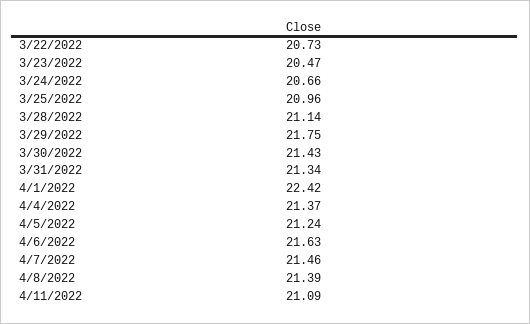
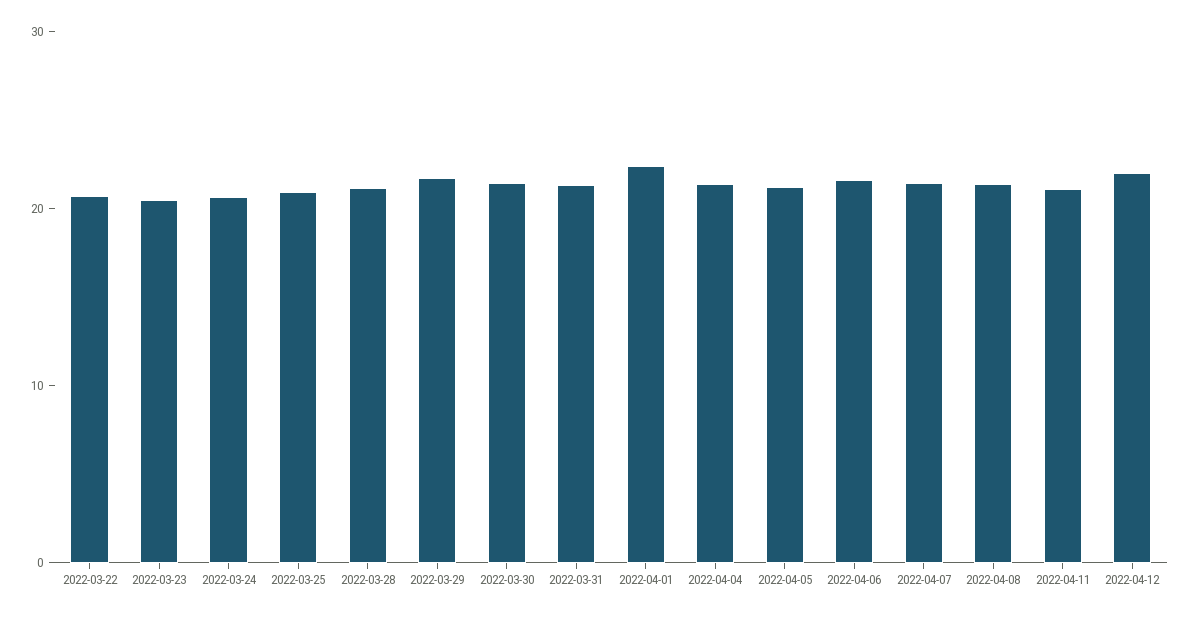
2022-04-12: none -> 22

